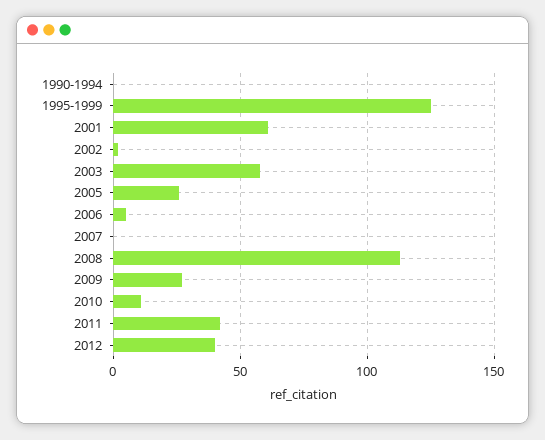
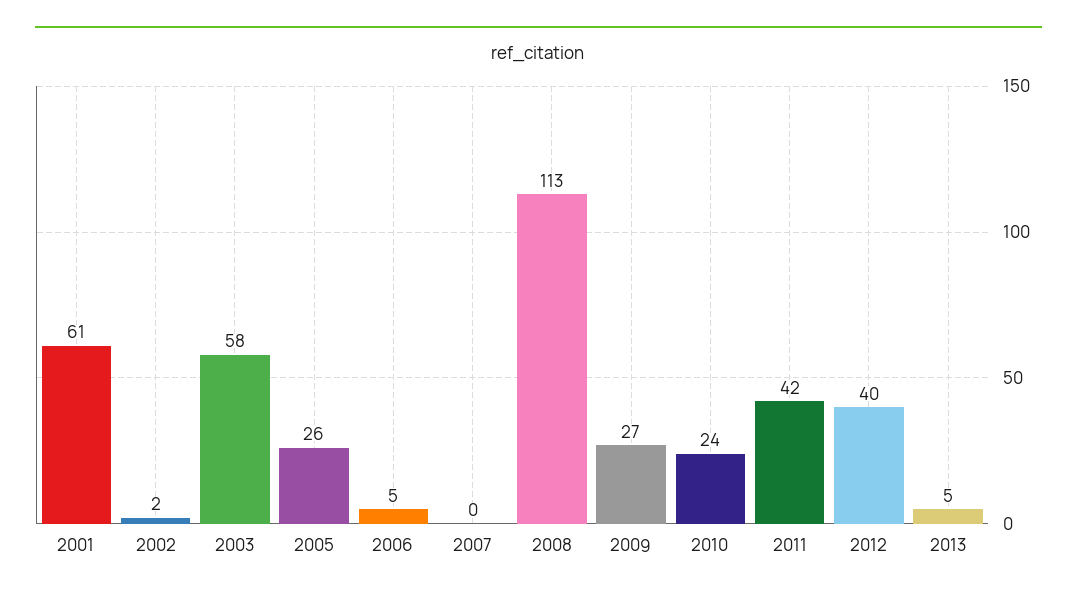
1990-1994: 0 -> none
1995-1999: 125 -> none
2010: 10 -> 24
2013: none -> 5

